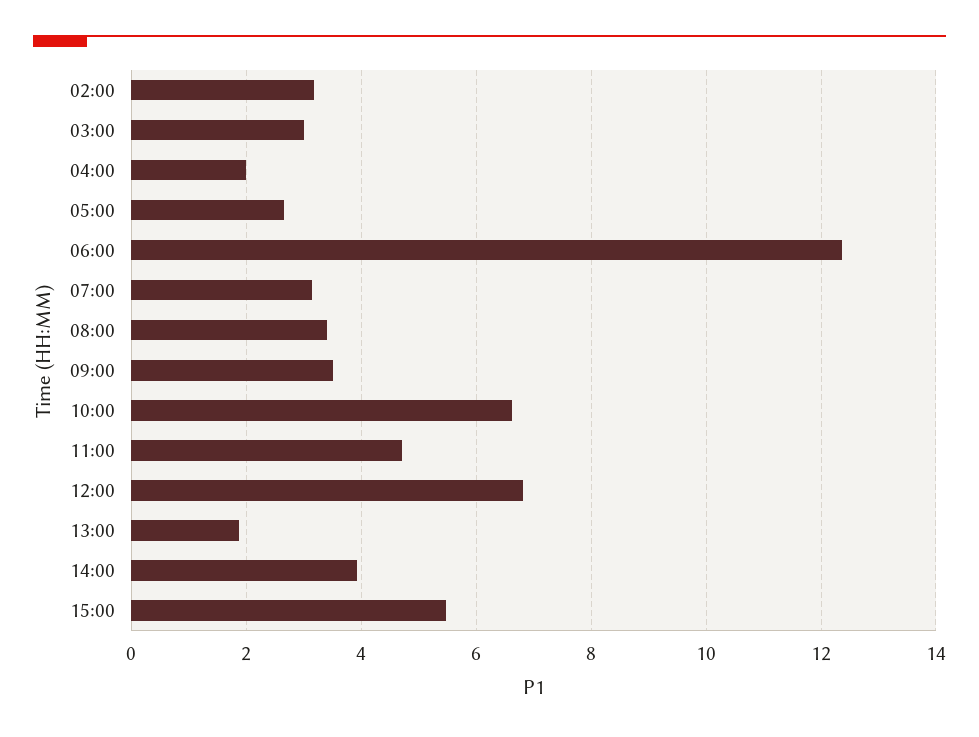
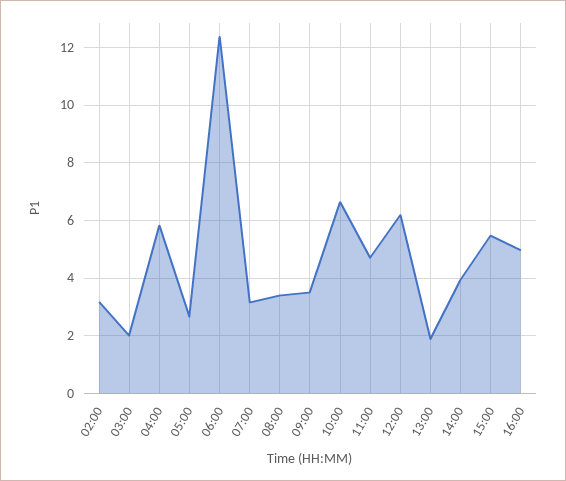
03:00: 3 -> 2
04:00: 2 -> 5.75
12:00: 6.8 -> 6.25
16:00: none -> 5

